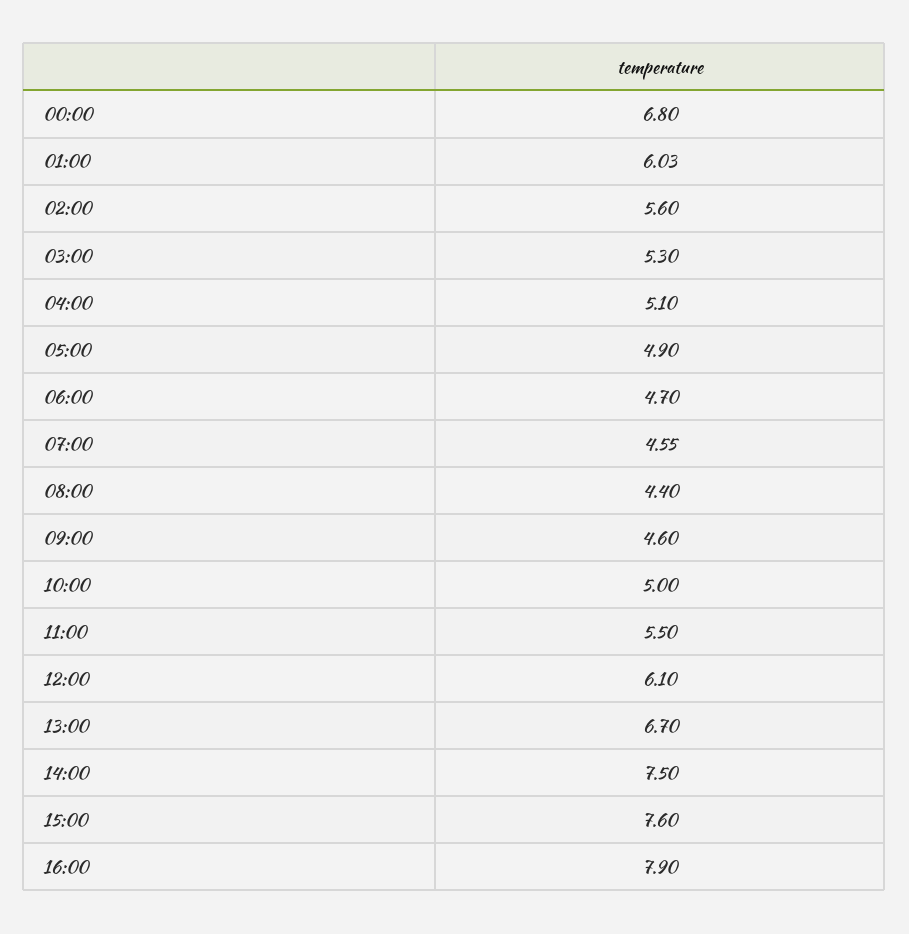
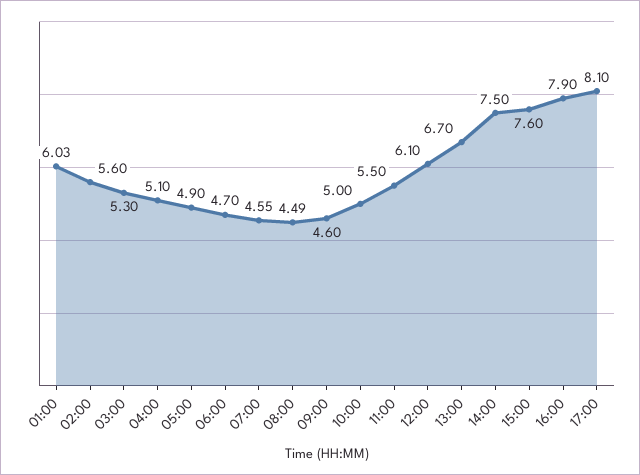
00:00: 6.8 -> none
08:00: 4.4 -> 4.49
17:00: none -> 8.1

